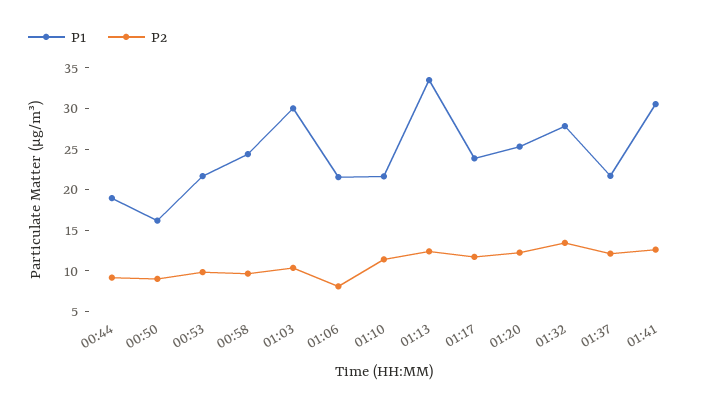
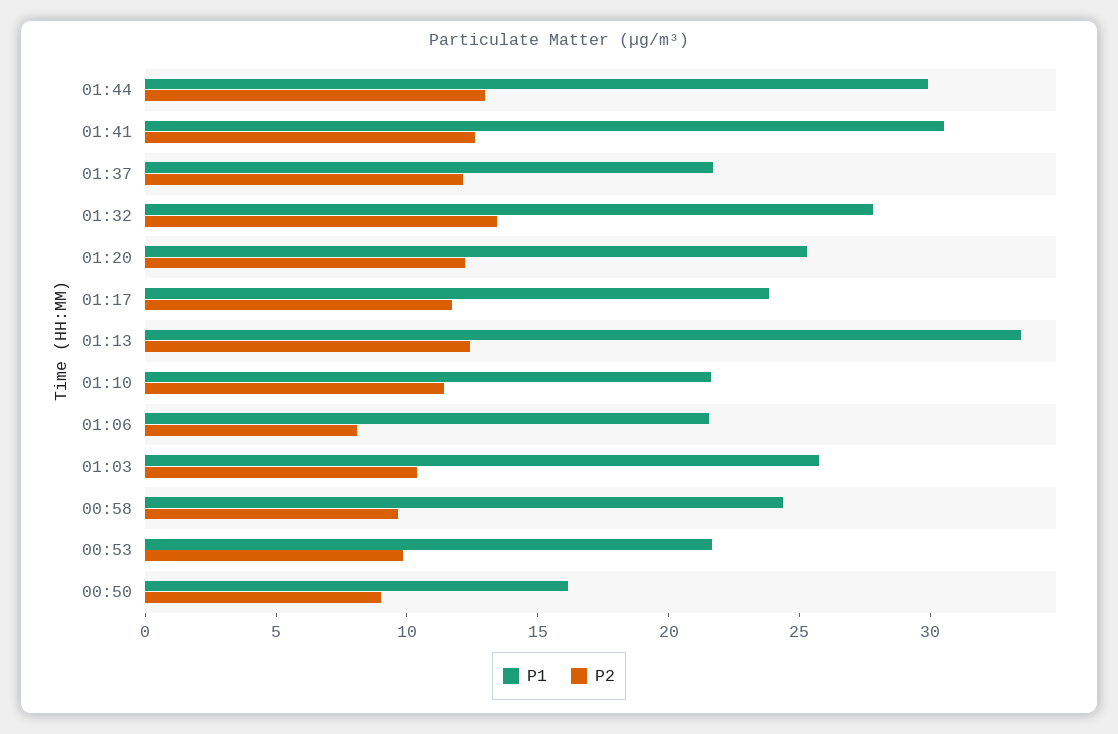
P1, 00:44: 19 -> none
P2, 00:44: 9 -> none
P1, 01:03: 30 -> 26
P1, 01:44: none -> 30
P2, 01:44: none -> 13

